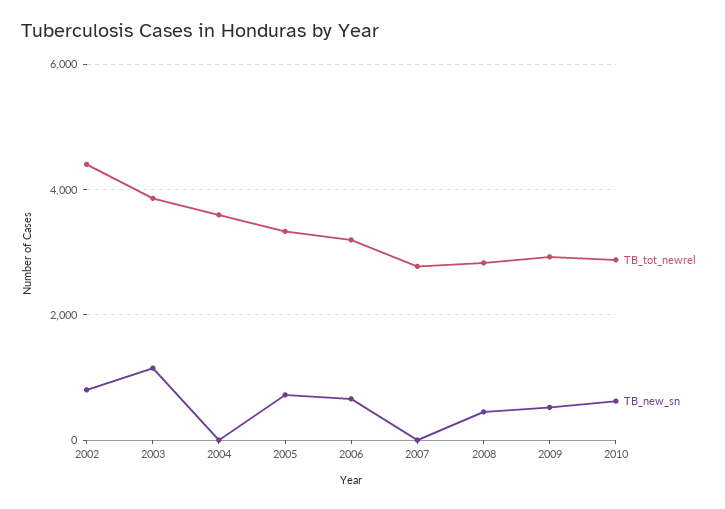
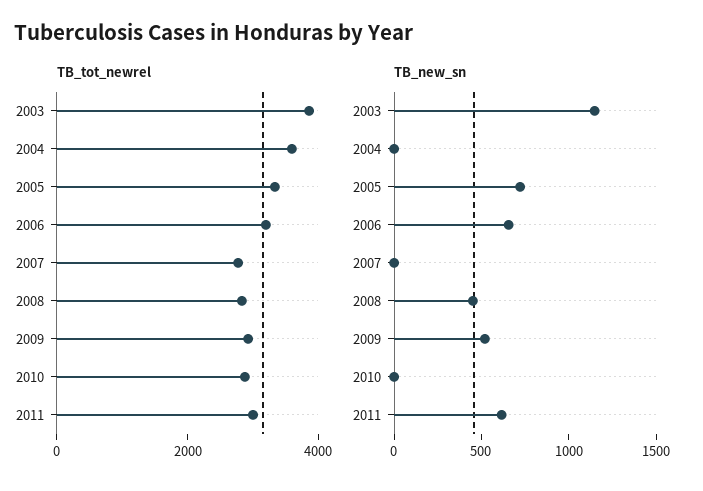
TB_tot_newrel, 2002: 4400 -> none
TB_new_sn, 2002: 800 -> none
TB_new_sn, 2010: 600 -> 0
TB_tot_newrel, 2011: none -> 3000
TB_new_sn, 2011: none -> 600

